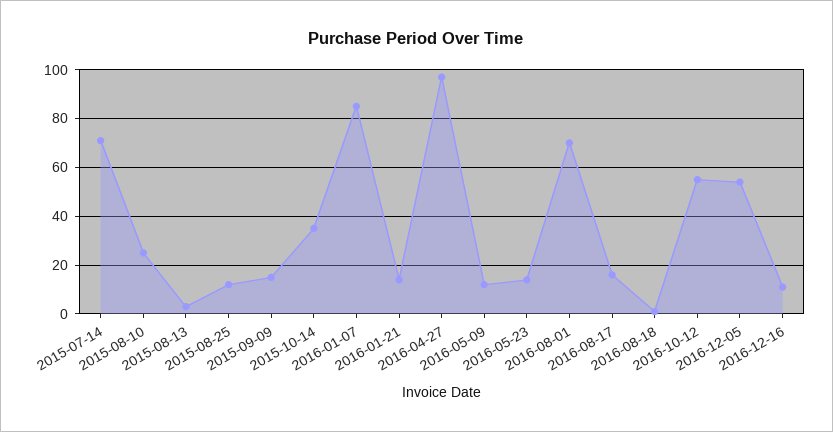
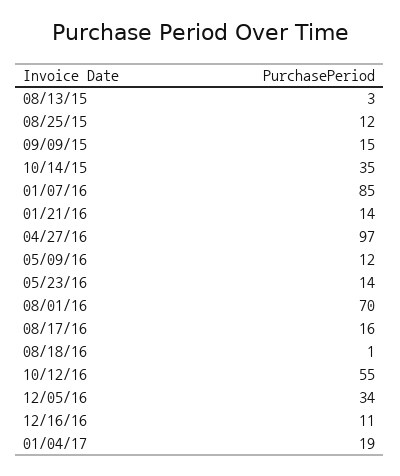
2015-07-14: 70 -> none
2015-08-10: 25 -> none
2016-12-05: 55 -> 34
01/04/17: none -> 19

